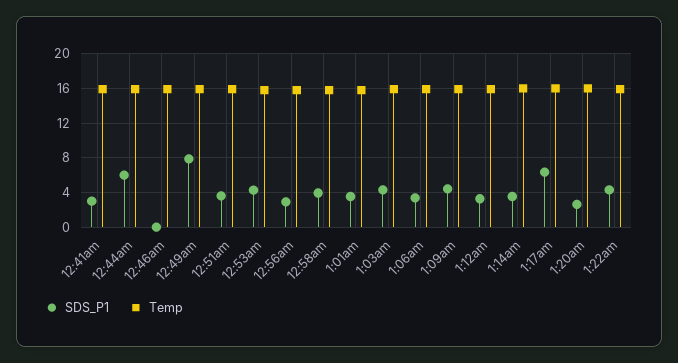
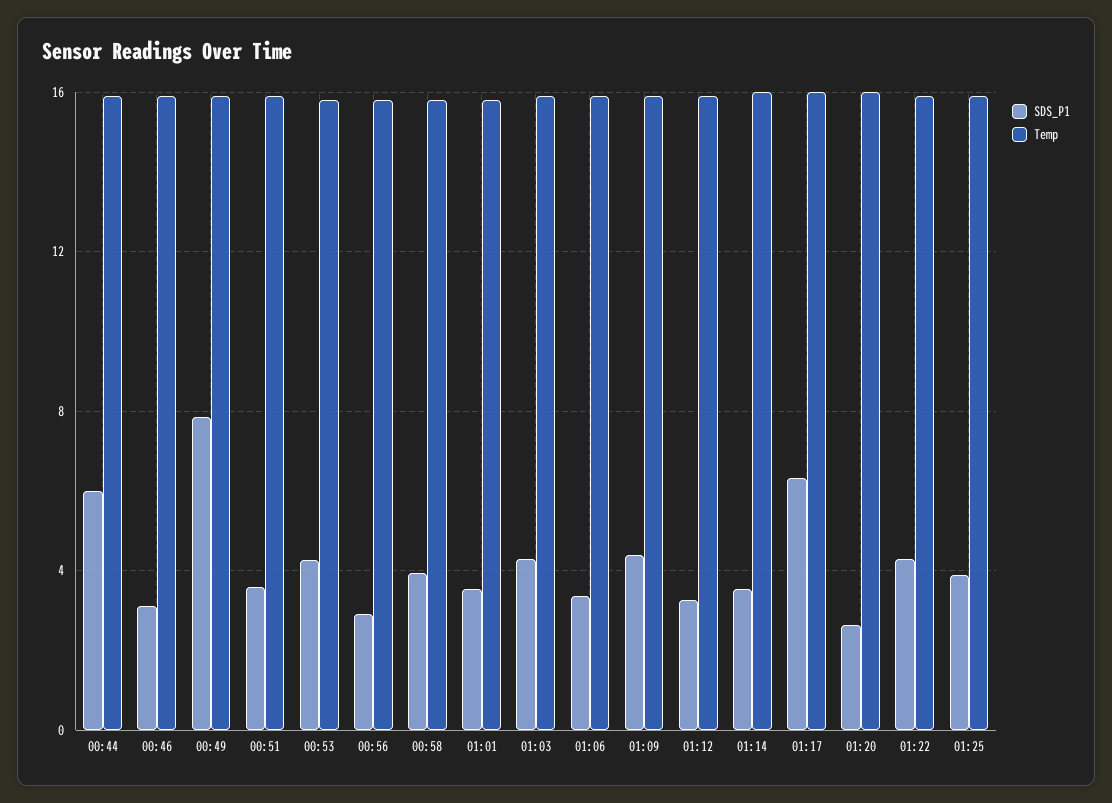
SDS_P1, 12:41am: 3 -> none
Temp, 12:41am: 16 -> none
SDS_P1, 12:46am: 0 -> 3
SDS_P1, 01:25: none -> 4
Temp, 01:25: none -> 16

